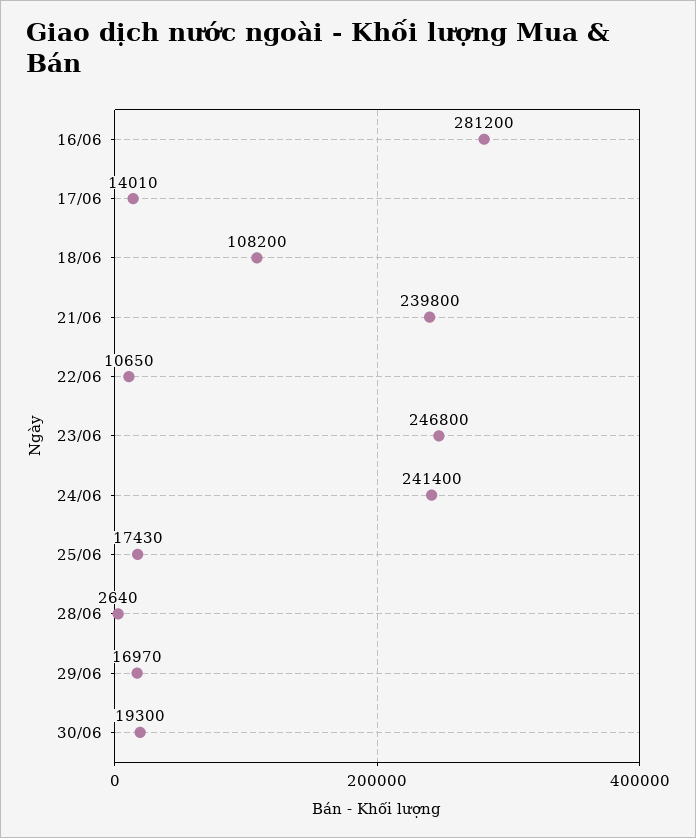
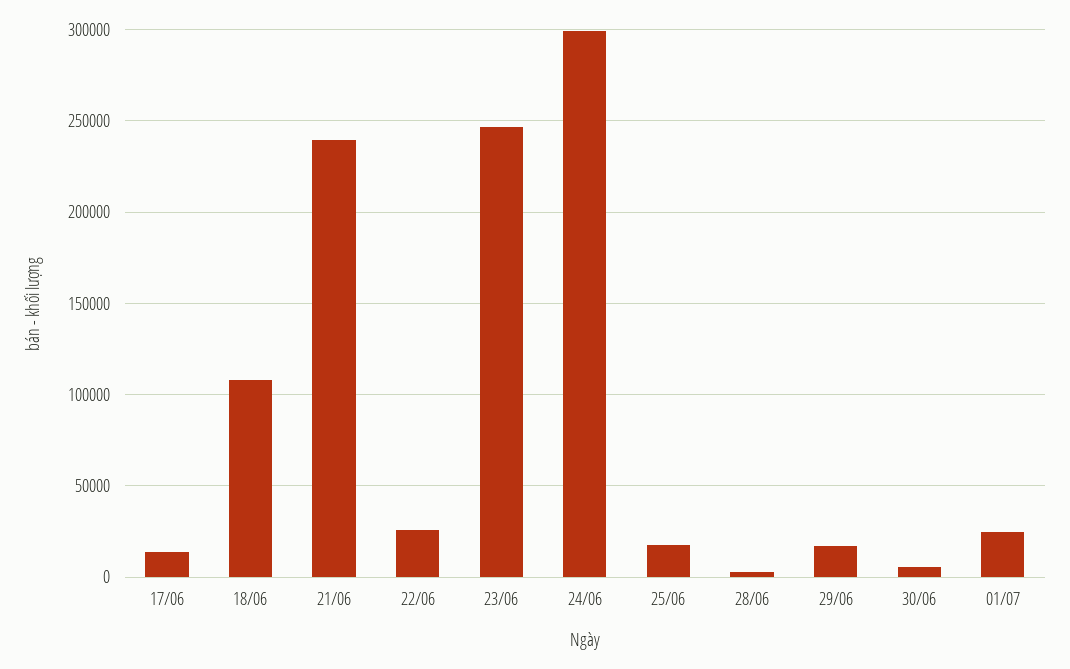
16/06: 281200 -> none
22/06: 10650 -> 25000
24/06: 241400 -> 300000
30/06: 19300 -> 5000
01/07: none -> 25000

